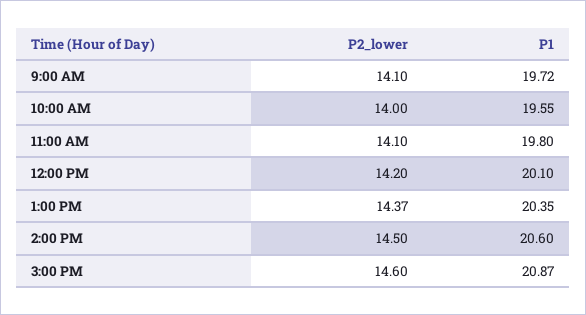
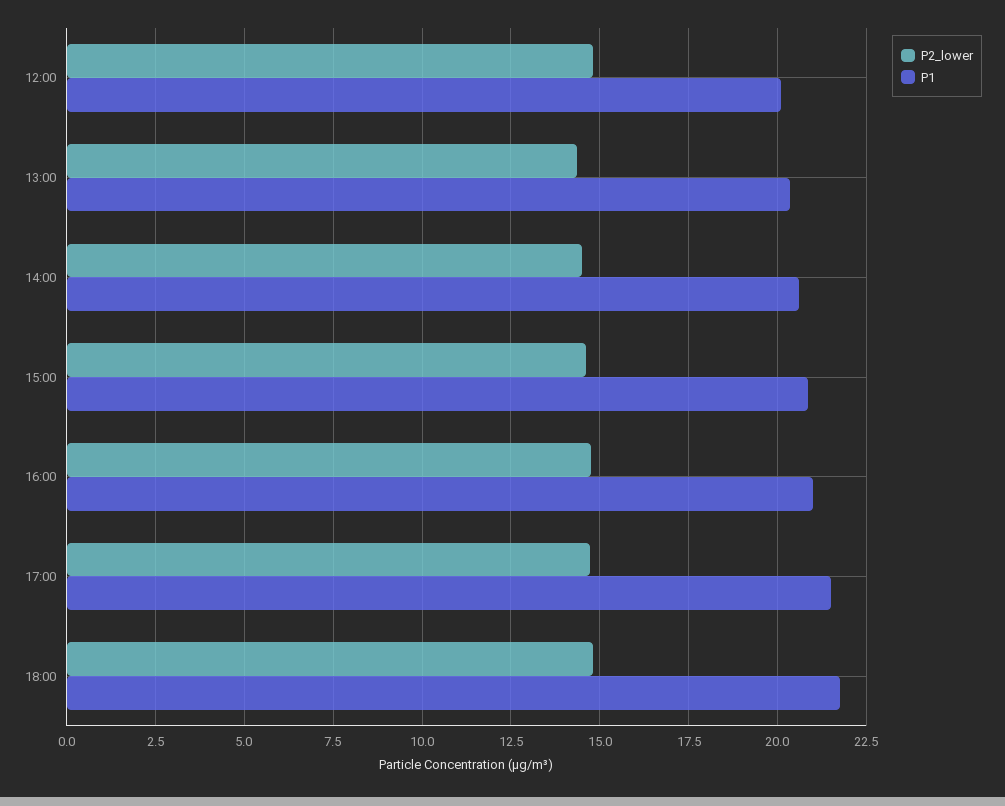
P2_lower, 9:00 AM: 14.1 -> none
P1, 9:00 AM: 19.72 -> none
P2_lower, 10:00 AM: 14 -> none
P1, 10:00 AM: 19.55 -> none
P2_lower, 11:00 AM: 14.1 -> none
P1, 11:00 AM: 19.8 -> none
P2_lower, 12:00 PM: 14.2 -> 14.75
P2_lower, 16:00: none -> 14.75
P1, 16:00: none -> 21
P2_lower, 17:00: none -> 14.75
P1, 17:00: none -> 21.5
P2_lower, 18:00: none -> 14.75
P1, 18:00: none -> 21.75

